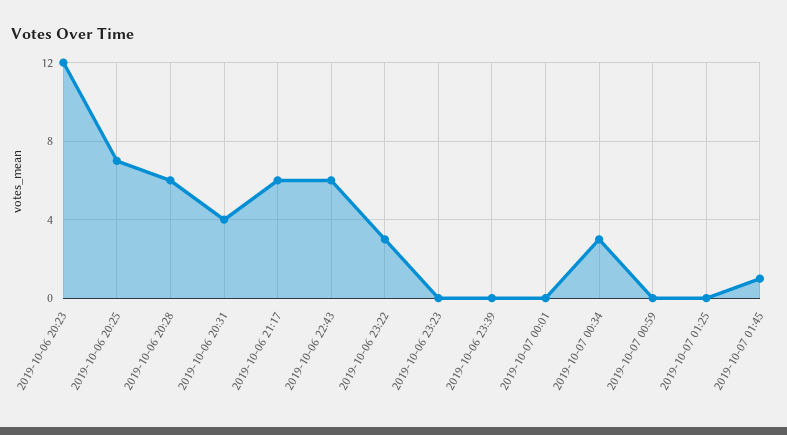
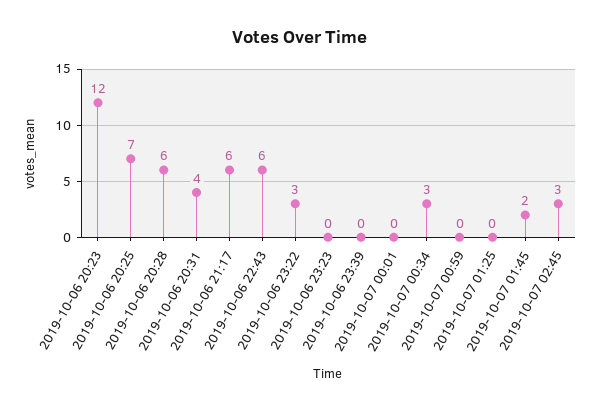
2019-10-07 01:45: 1 -> 2
2019-10-07 02:45: none -> 3

